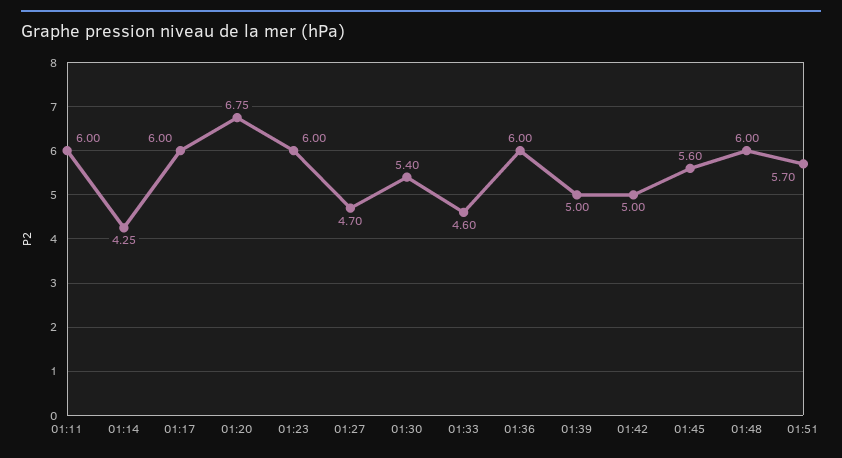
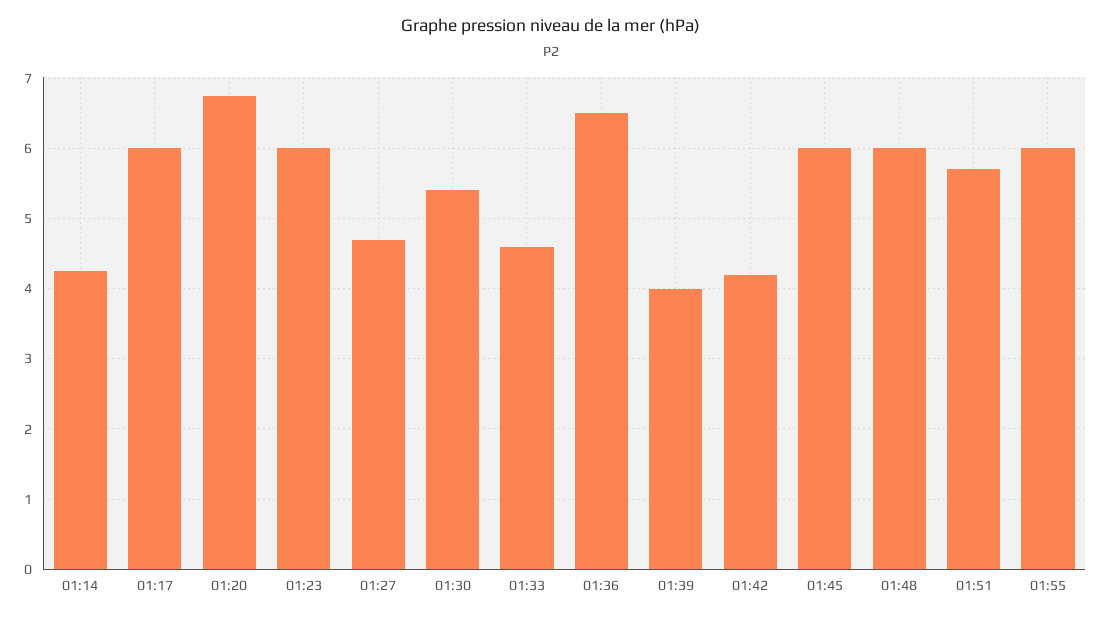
01:11: 6 -> none
01:36: 6 -> 6.5
01:39: 5 -> 4
01:42: 5 -> 4.2
01:45: 5.6 -> 6
01:55: none -> 6

